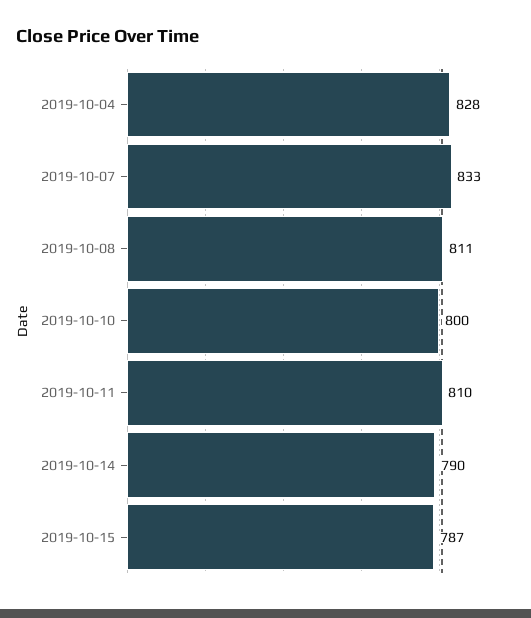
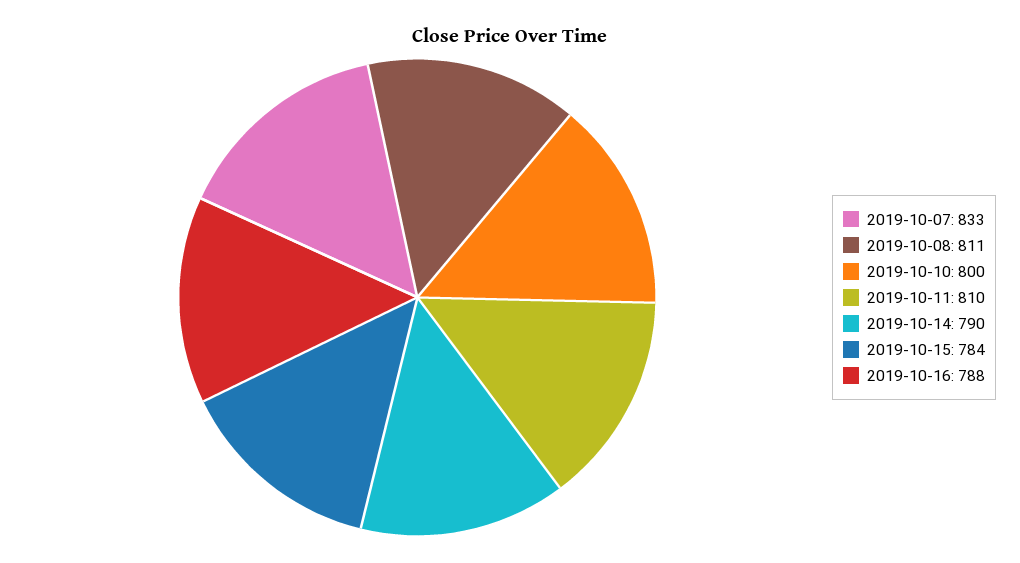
2019-10-04: 828 -> none
2019-10-15: 787 -> 784
2019-10-16: none -> 788

